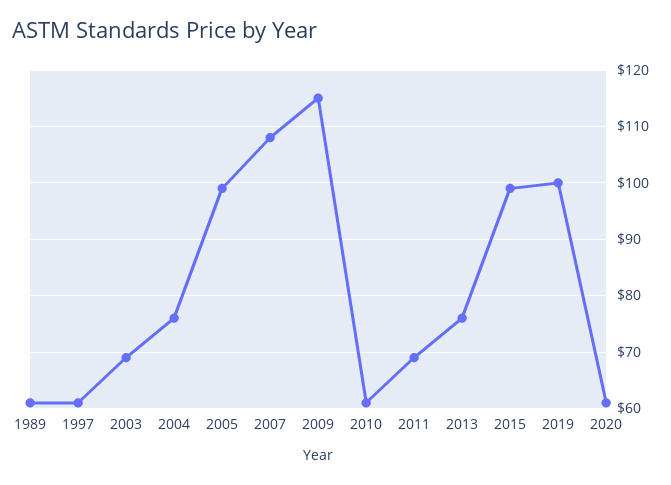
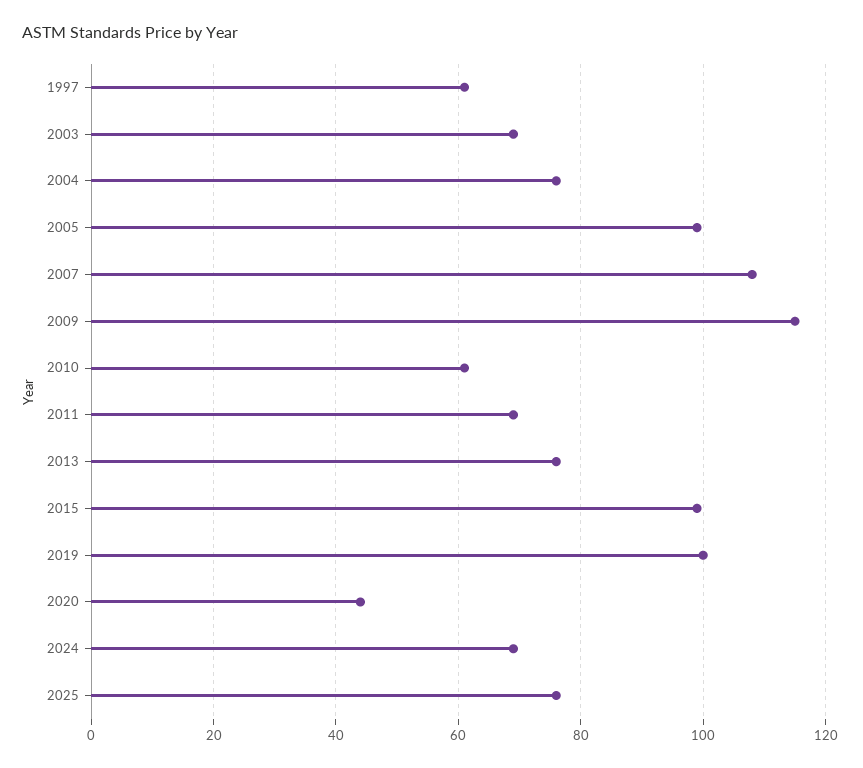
1989: 60 -> none
2020: 60 -> 45
2024: none -> 70
2025: none -> 75

